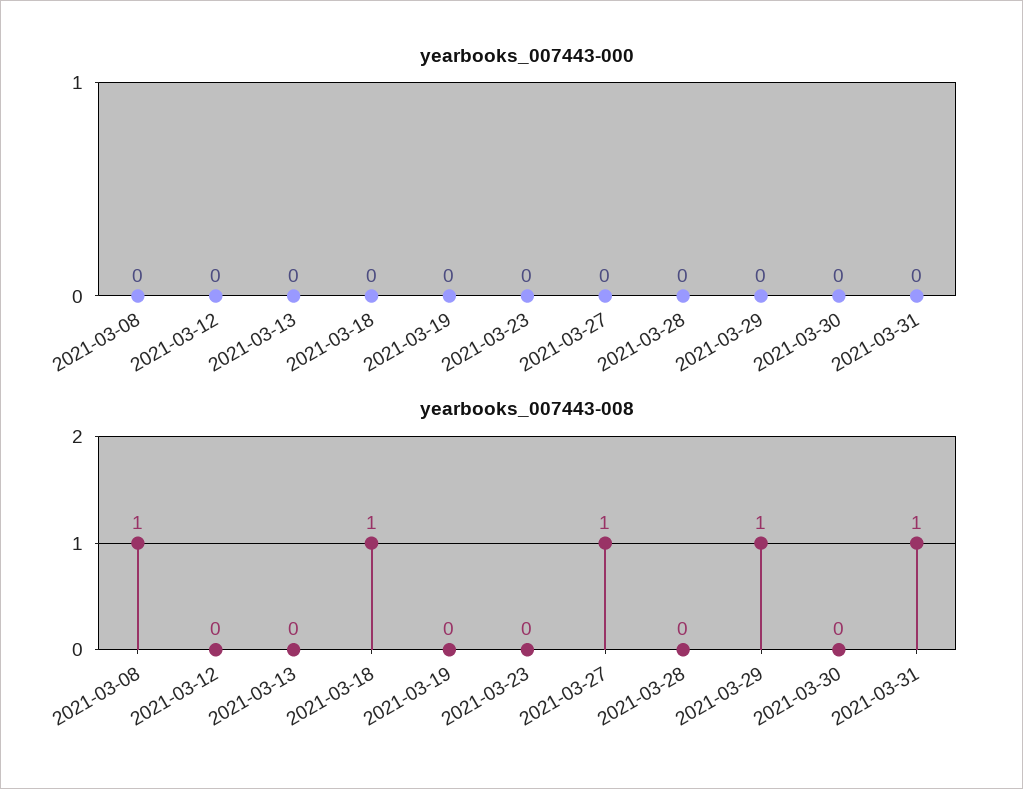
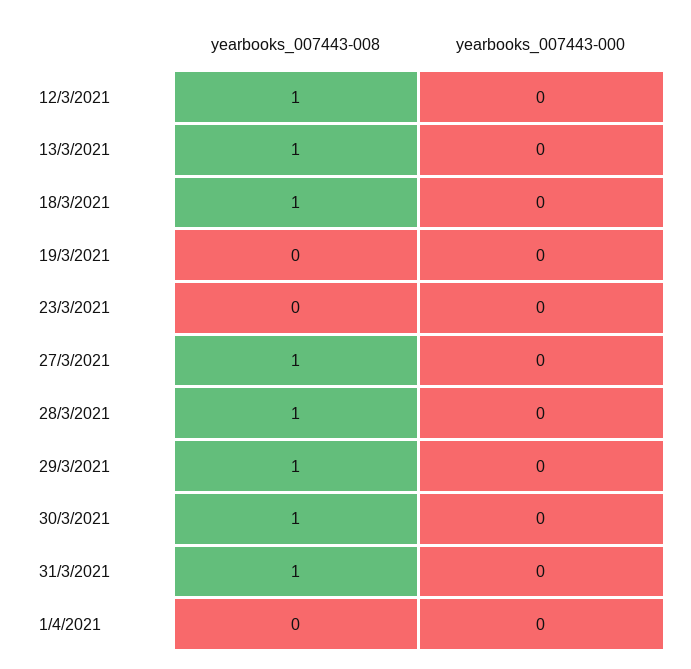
yearbooks_007443-000, 2021-03-08: 0 -> none
yearbooks_007443-008, 2021-03-08: 1 -> none
yearbooks_007443-008, 2021-03-12: 0 -> 1
yearbooks_007443-008, 2021-03-13: 0 -> 1
yearbooks_007443-008, 2021-03-28: 0 -> 1
yearbooks_007443-008, 2021-03-30: 0 -> 1
yearbooks_007443-008, 1/4/2021: none -> 0
yearbooks_007443-000, 1/4/2021: none -> 0

